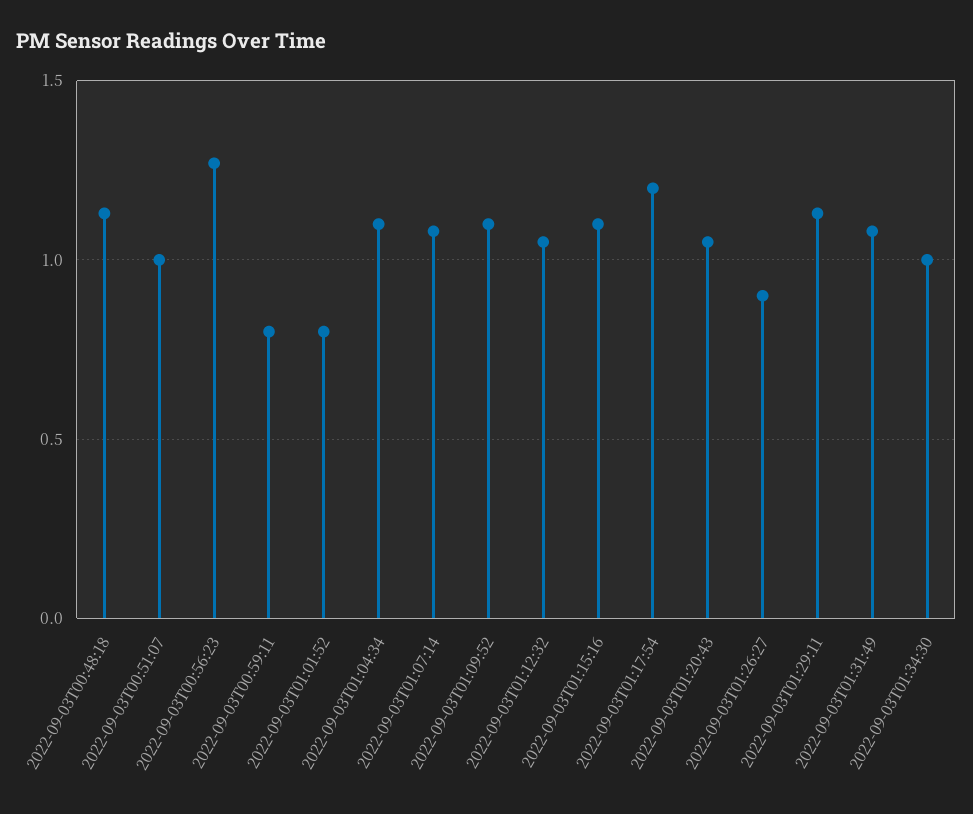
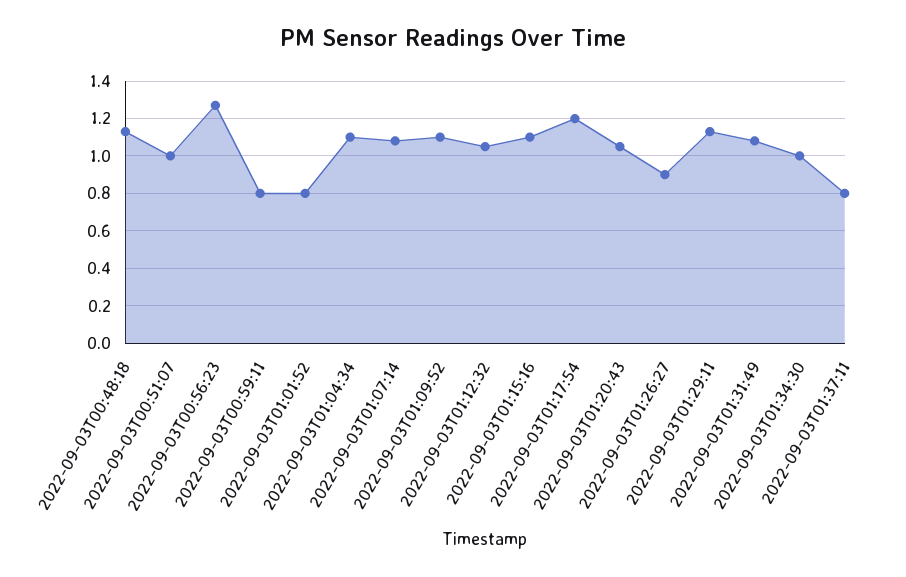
2022-09-03T01:37:11: none -> 0.8

